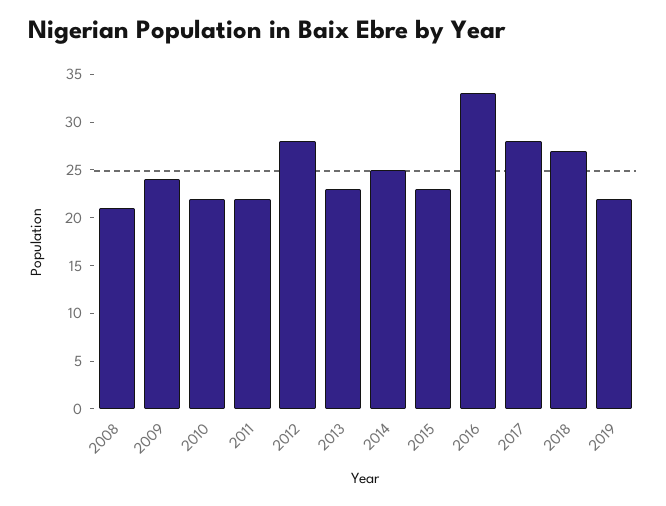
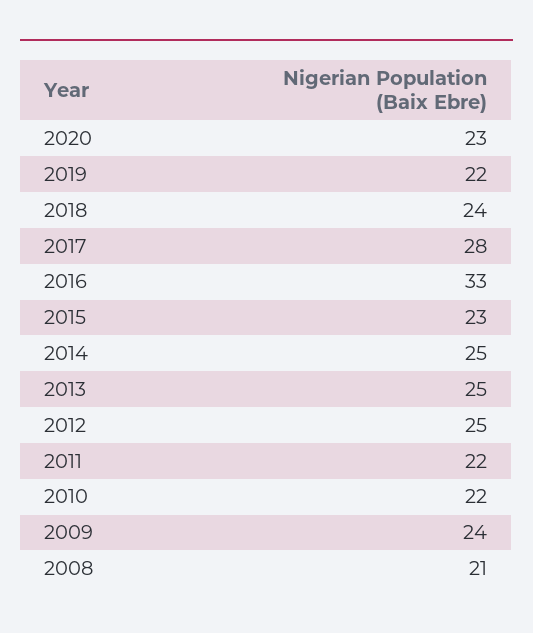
2012: 28 -> 25
2013: 23 -> 25
2018: 27 -> 24
2020: none -> 23

